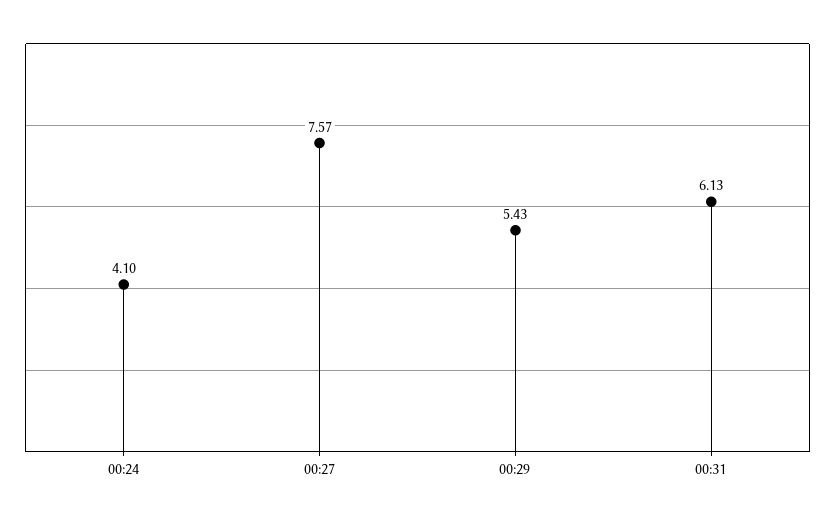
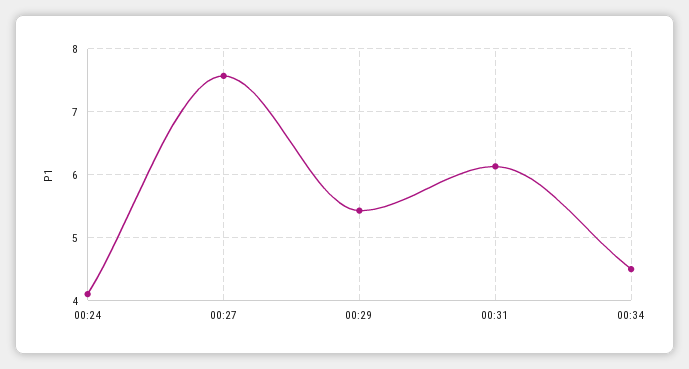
00:34: none -> 4.5

